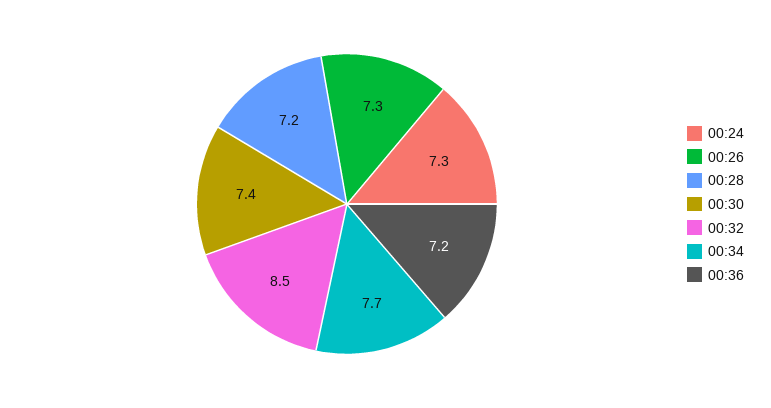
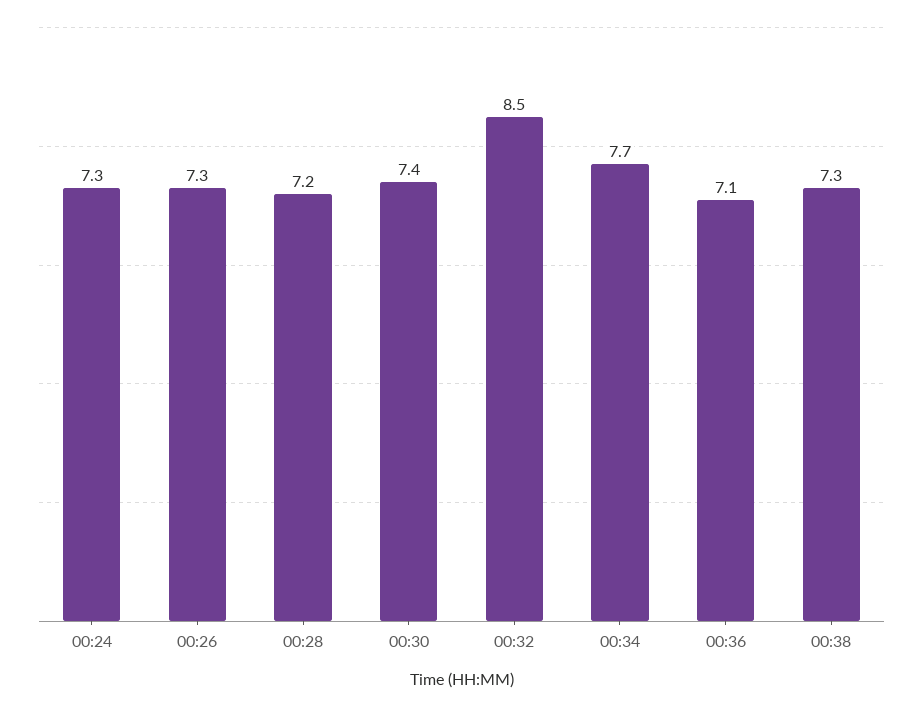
00:36: 7.2 -> 7.1
00:38: none -> 7.3

